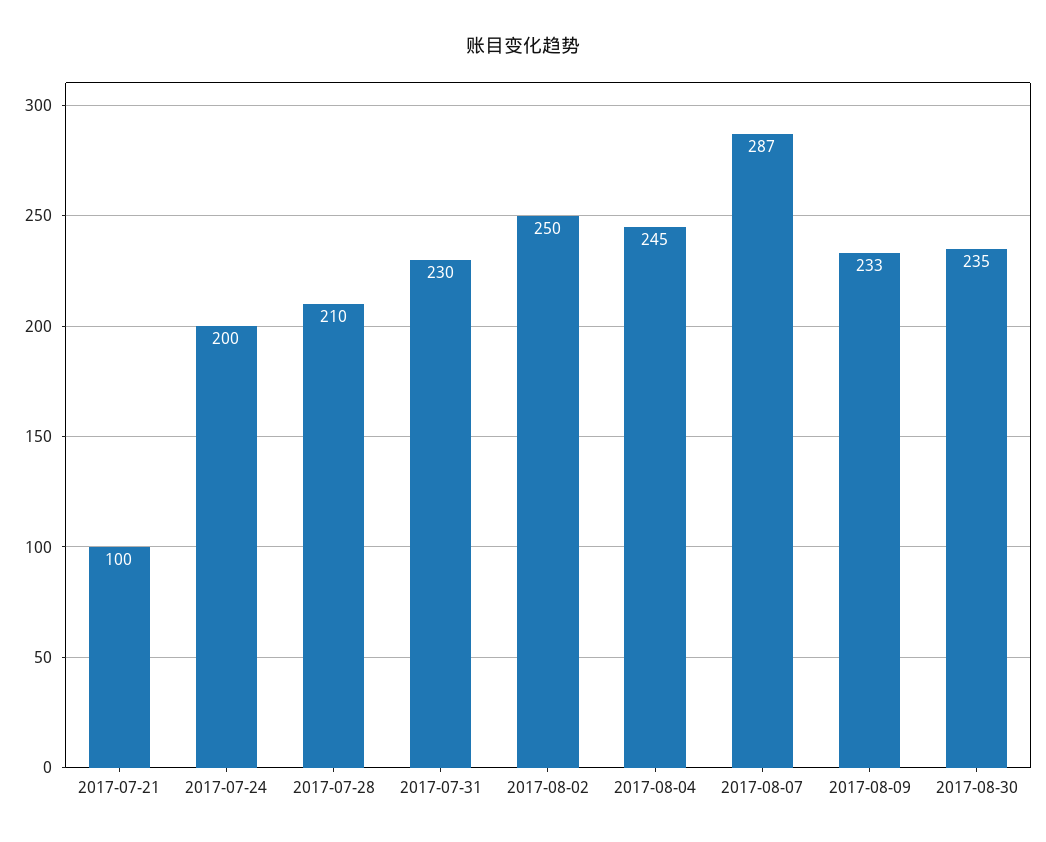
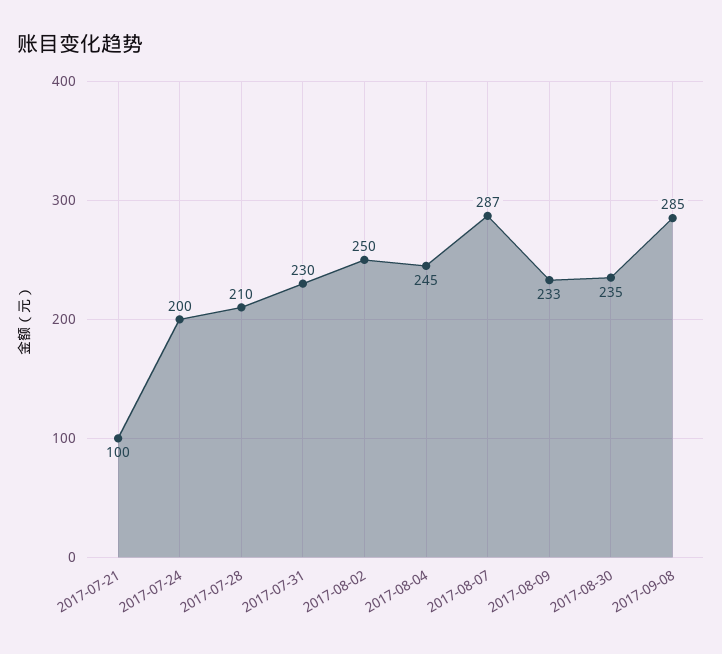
2017-09-08: none -> 285

